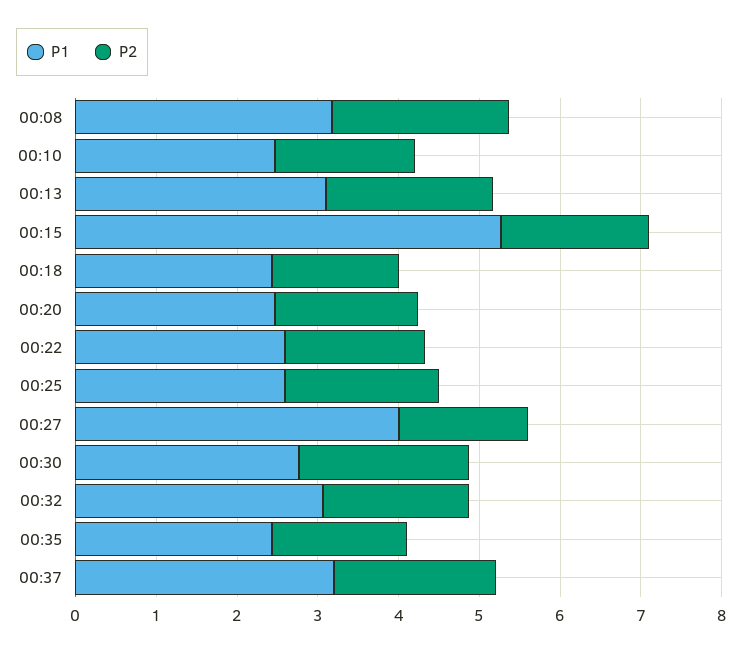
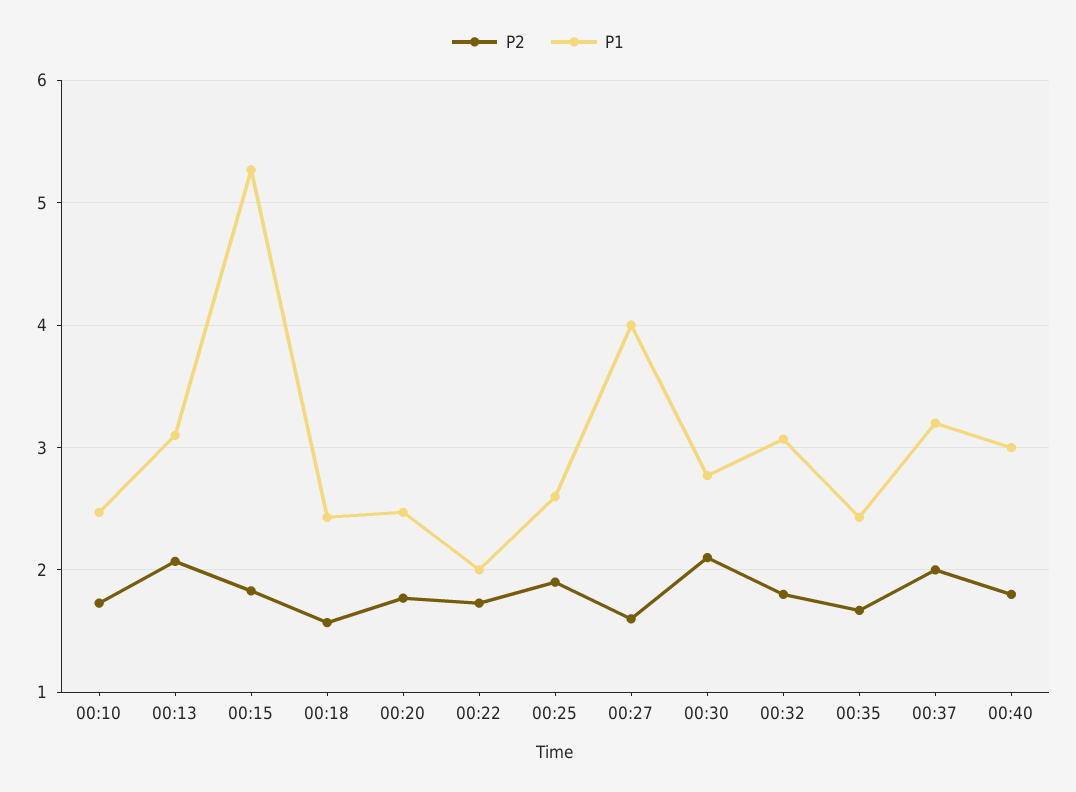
P1, 00:08: 3.2 -> none
P2, 00:08: 2.2 -> none
P1, 00:22: 2.6 -> 2
P2, 00:40: none -> 1.8
P1, 00:40: none -> 3

